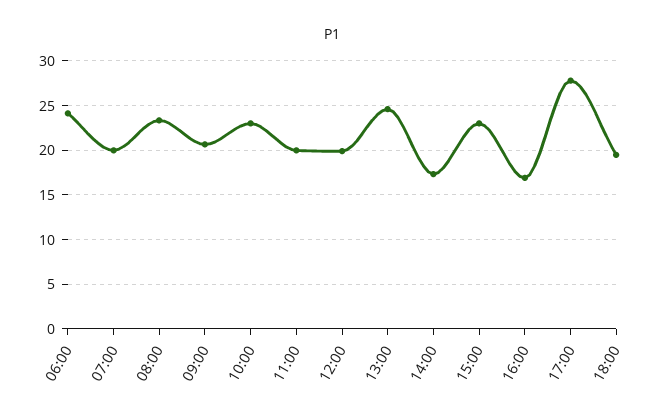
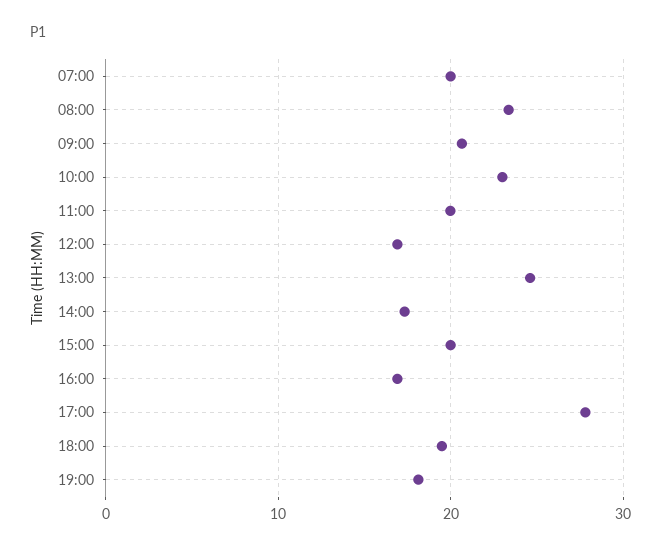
06:00: 24 -> none
12:00: 20 -> 17
15:00: 23 -> 20
19:00: none -> 18

